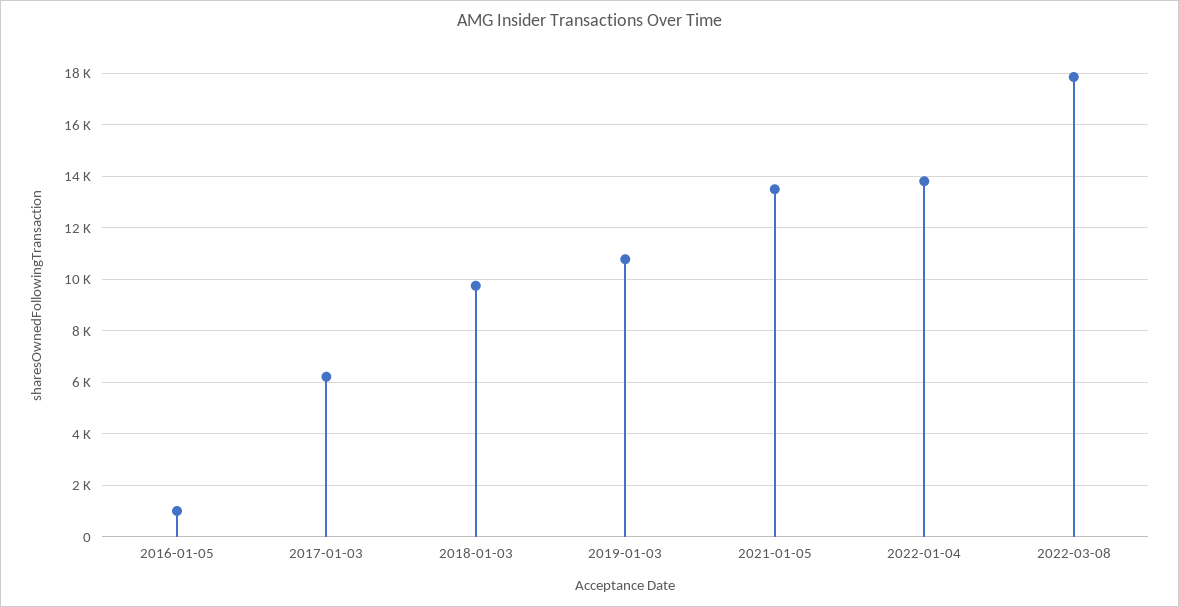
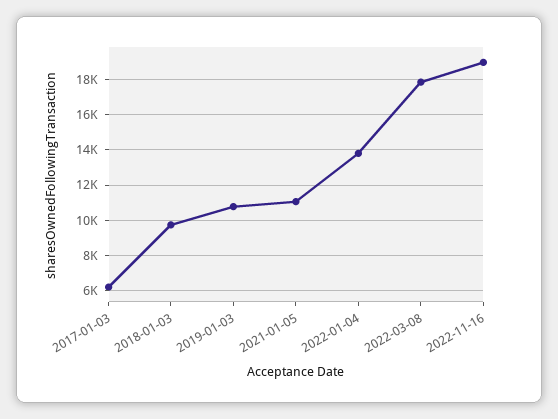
2016-01-05: 1000 -> none
2021-01-05: 13500 -> 11000
2022-11-16: none -> 19000

